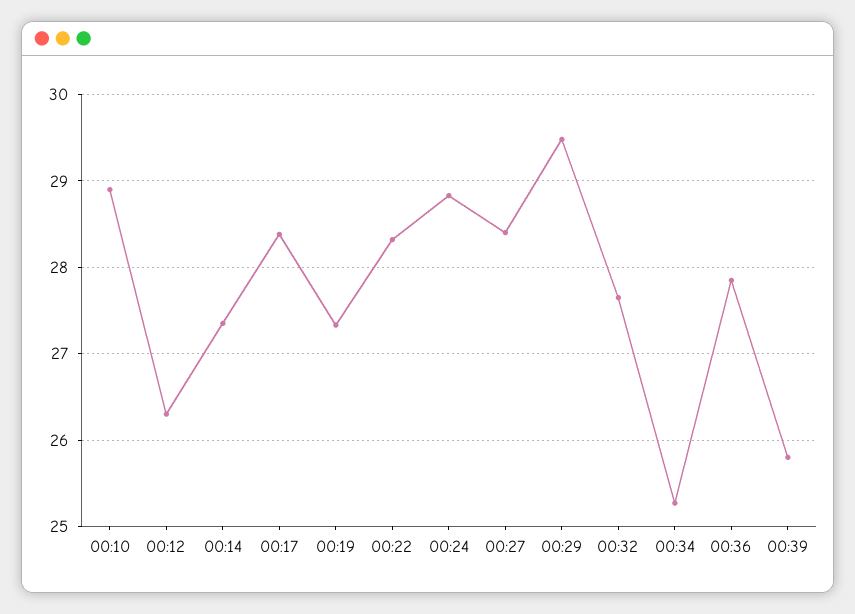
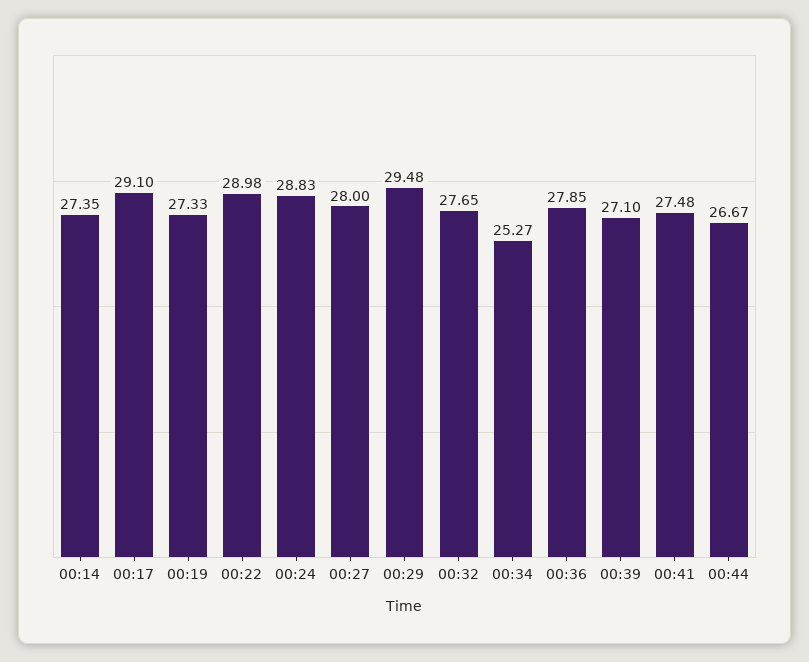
00:10: 28.9 -> none
00:12: 26.3 -> none
00:17: 28.4 -> 29.1
00:22: 28.3 -> 28.98
00:27: 28.4 -> 28
00:39: 25.8 -> 27.1
00:41: none -> 27.48
00:44: none -> 26.67

